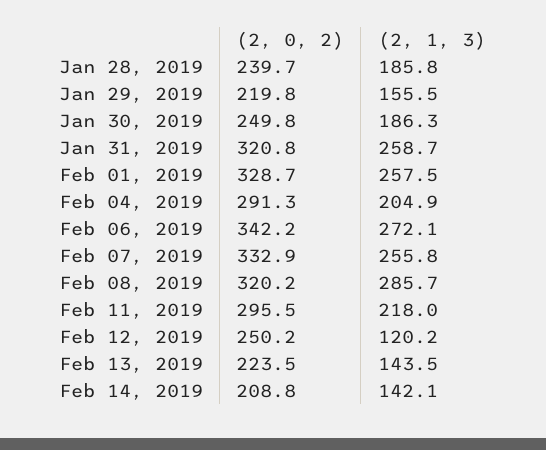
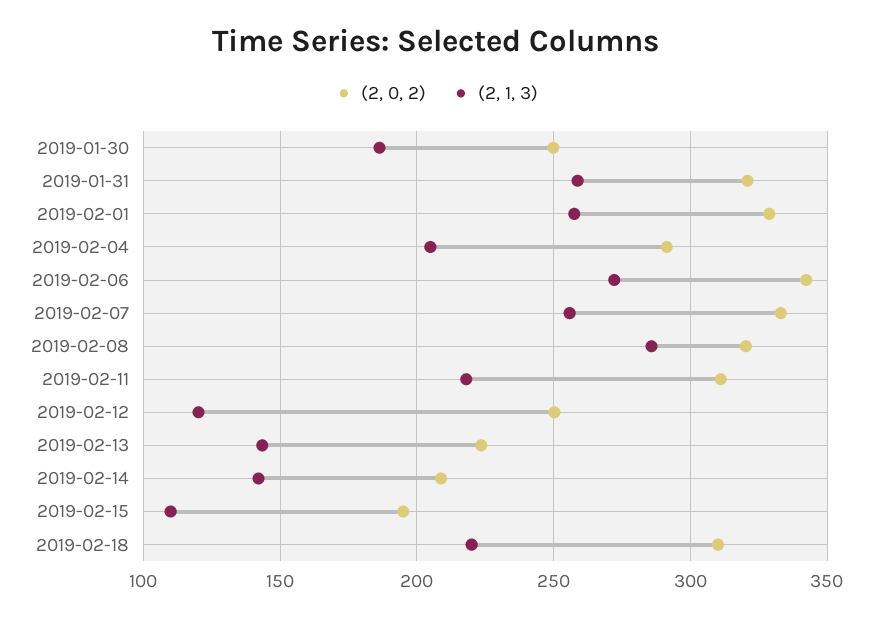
(2, 0, 2), Jan 28, 2019: 239.7 -> none
(2, 1, 3), Jan 28, 2019: 185.8 -> none
(2, 0, 2), Jan 29, 2019: 219.8 -> none
(2, 1, 3), Jan 29, 2019: 155.5 -> none
(2, 0, 2), Feb 11, 2019: 295.5 -> 310
(2, 0, 2), 2019-02-15: none -> 195
(2, 1, 3), 2019-02-15: none -> 110
(2, 0, 2), 2019-02-18: none -> 310
(2, 1, 3), 2019-02-18: none -> 220

